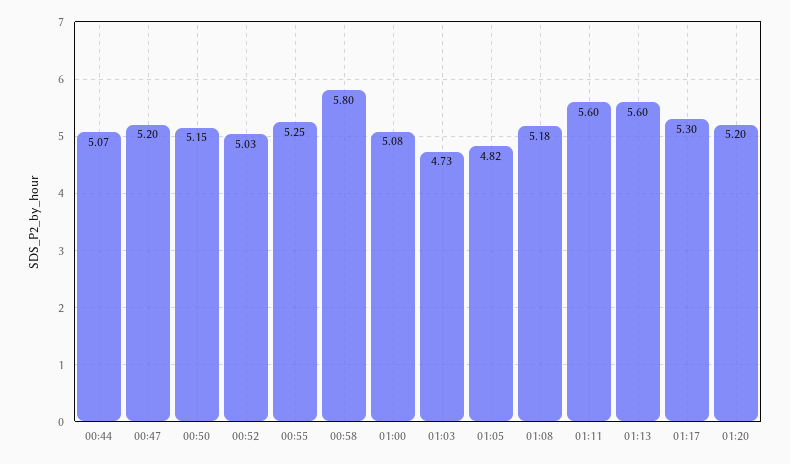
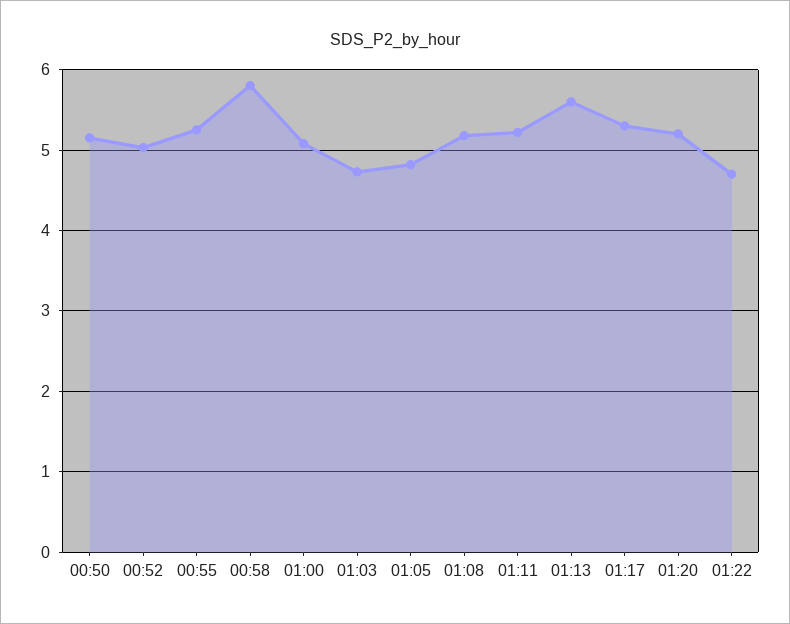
00:44: 5.07 -> none
00:47: 5.2 -> none
01:11: 5.6 -> 5.2
01:22: none -> 4.7

